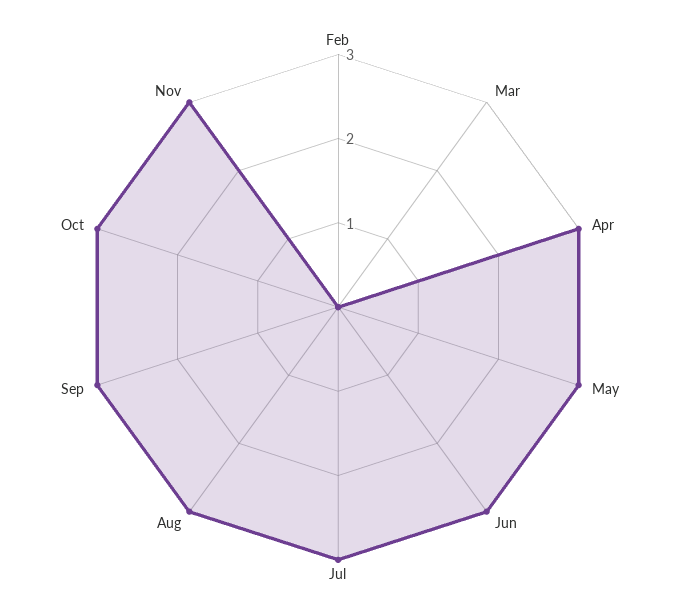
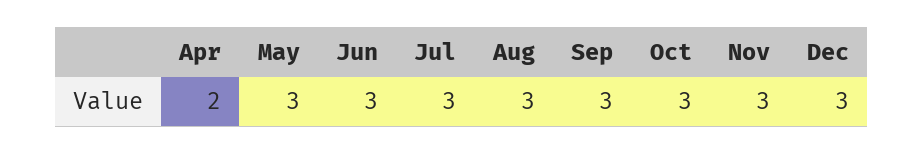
Feb: 0 -> none
Mar: 0 -> none
Apr: 3 -> 2
Dec: none -> 3

